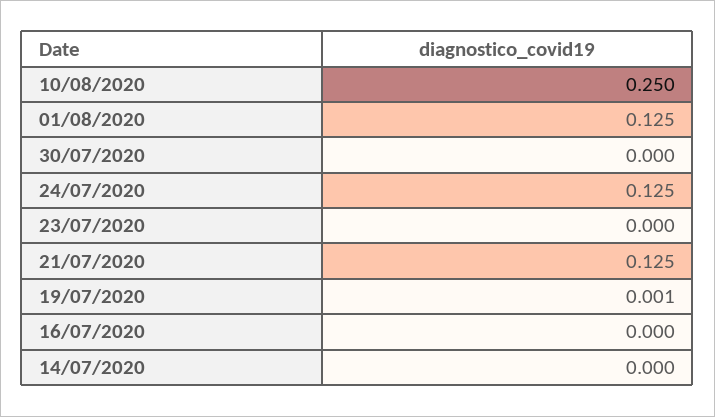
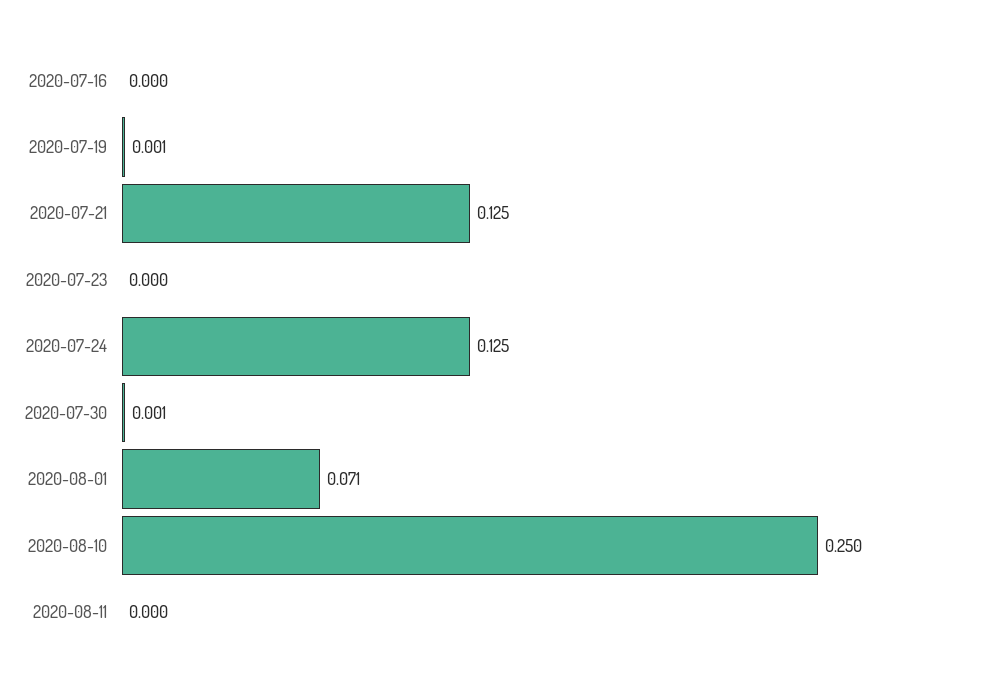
01/08/2020: 0.125 -> 0.071
30/07/2020: 0 -> 0.001
14/07/2020: 0 -> none
2020-08-11: none -> 0

